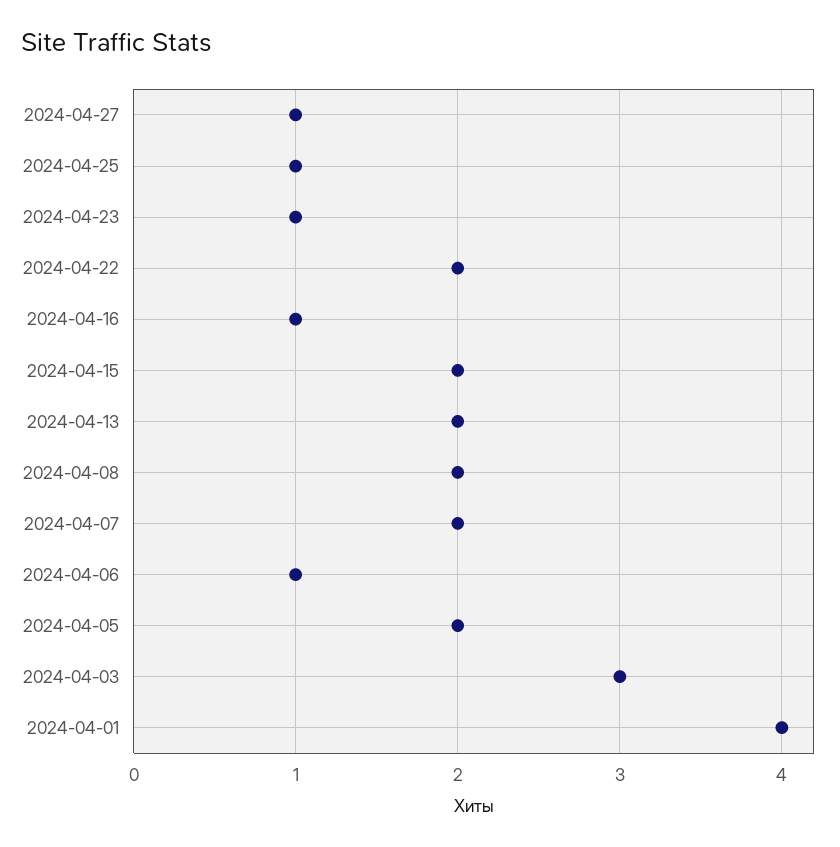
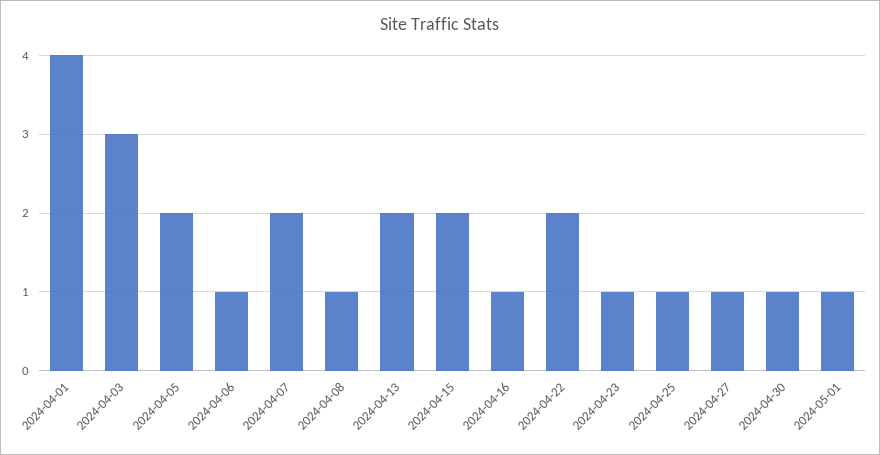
2024-04-08: 2 -> 1
2024-04-30: none -> 1
2024-05-01: none -> 1

